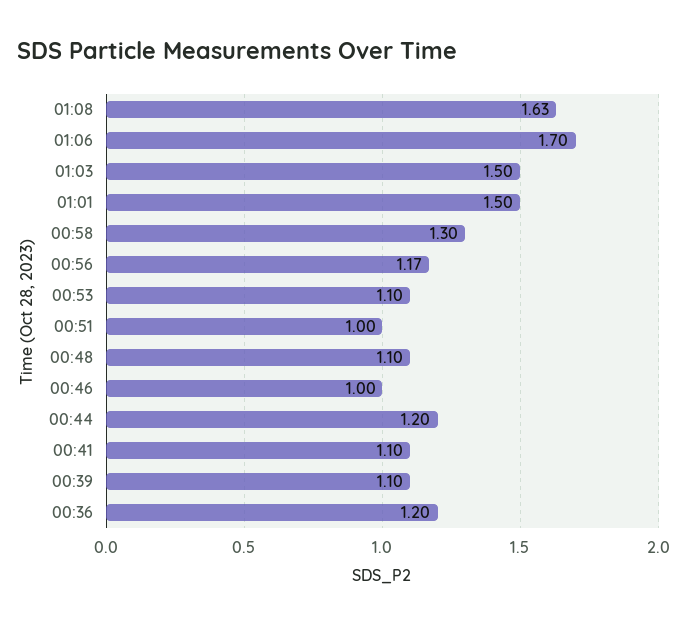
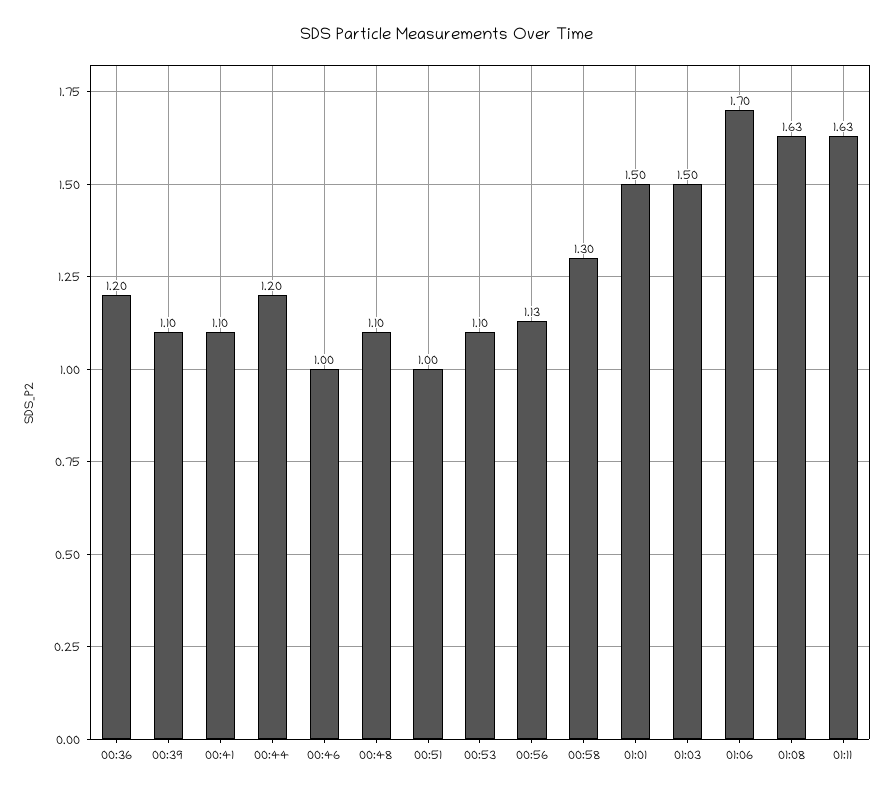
00:56: 1.17 -> 1.13
01:11: none -> 1.63

